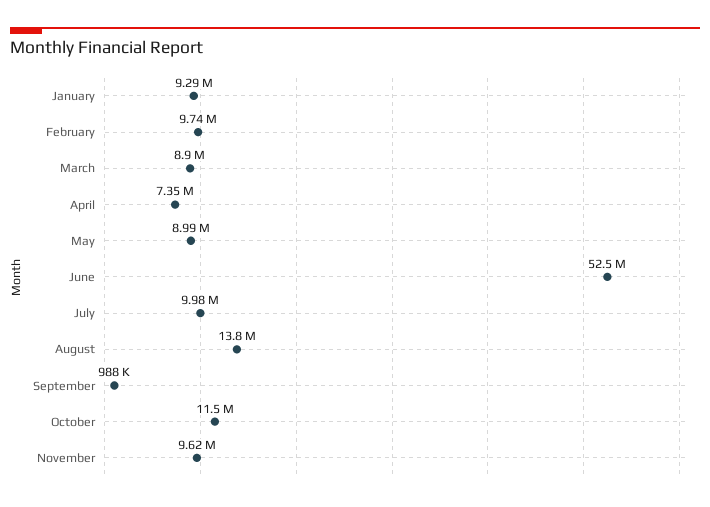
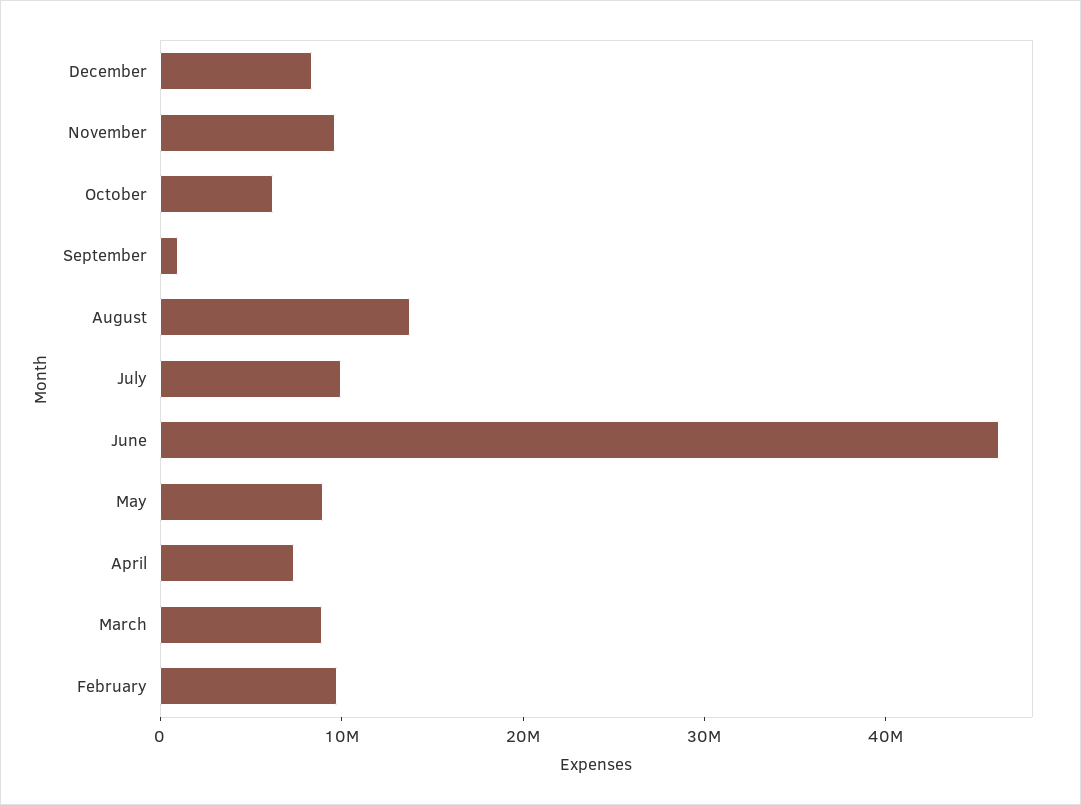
January: 9290000 -> none
June: 52500000 -> 46000000
October: 11500000 -> 6000000
December: none -> 8000000

